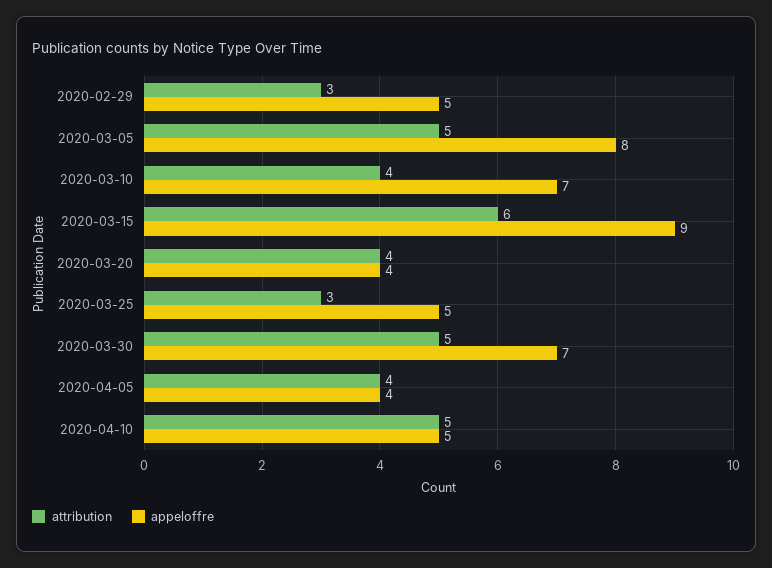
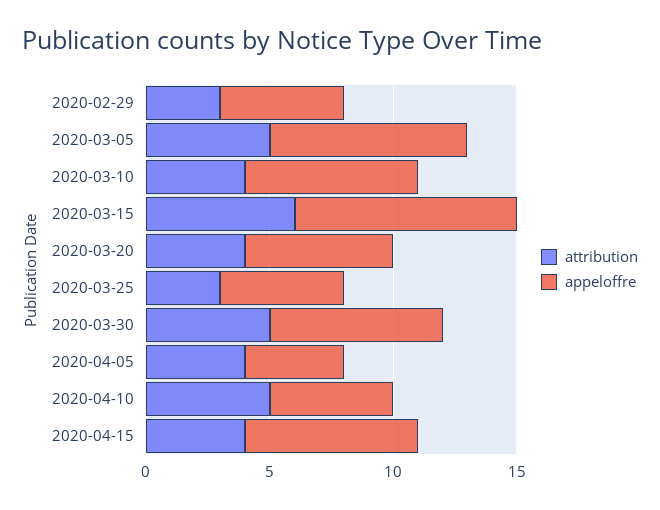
appeloffre, 2020-03-20: 4 -> 6
attribution, 2020-04-15: none -> 4
appeloffre, 2020-04-15: none -> 7

